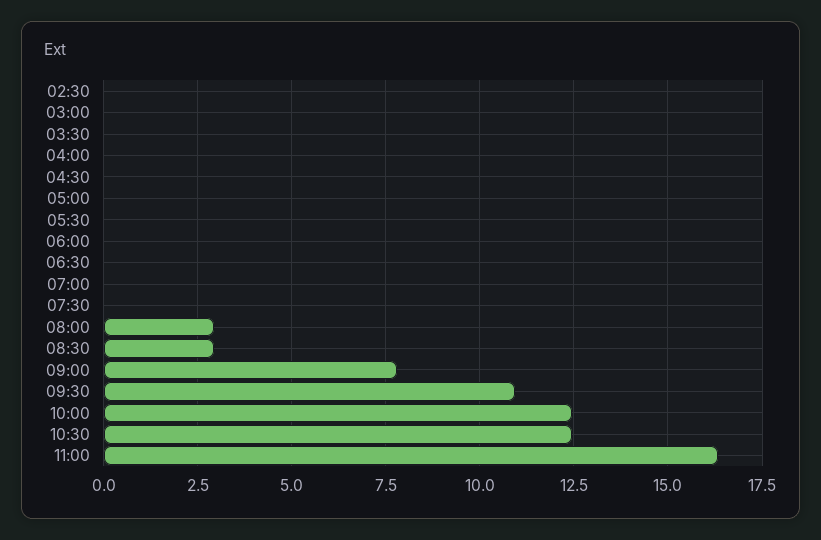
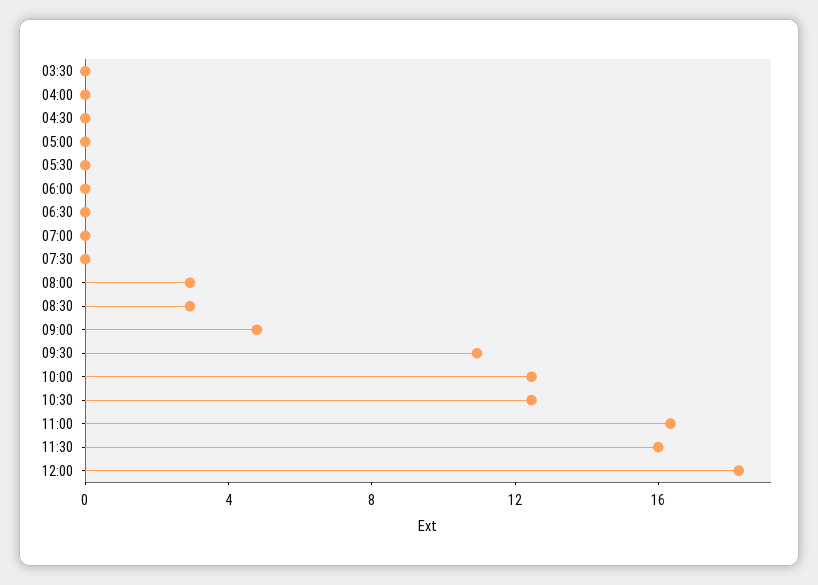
02:30: 0 -> none
03:00: 0 -> none
09:00: 7.75 -> 5
11:30: none -> 16
12:00: none -> 18

